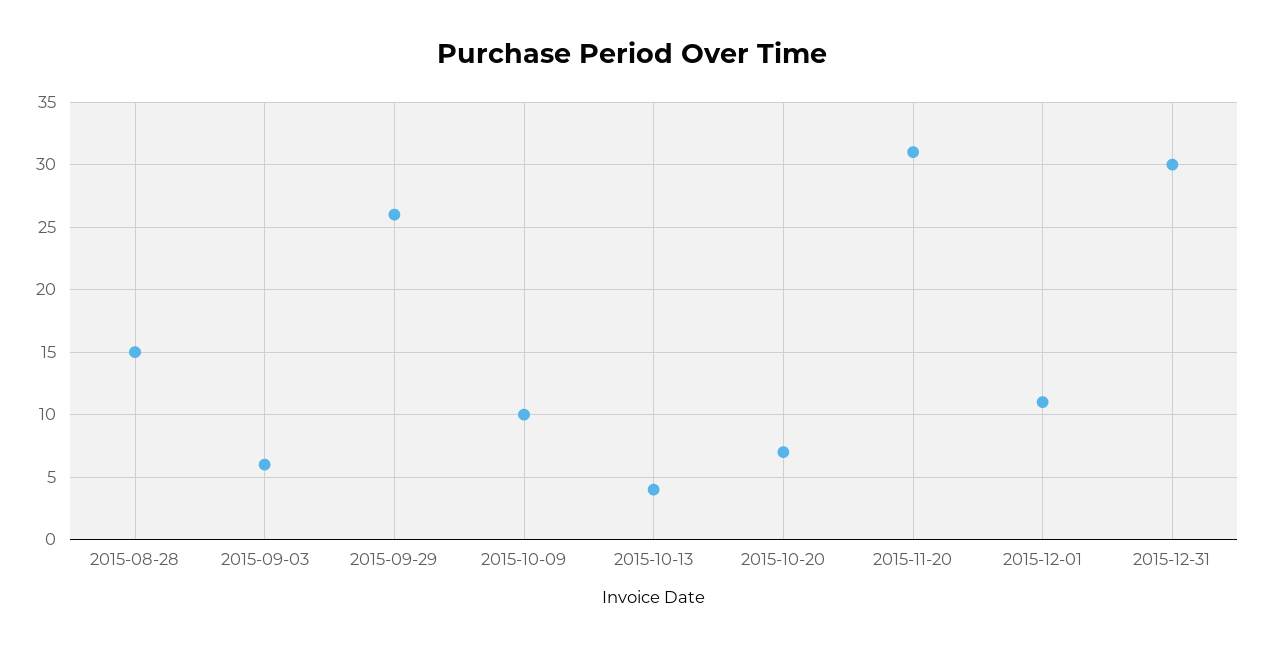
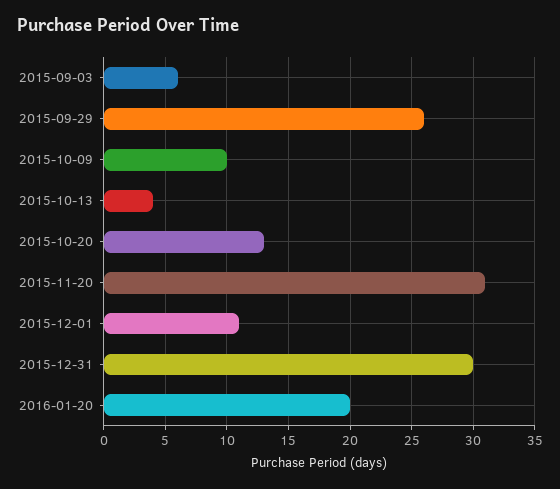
2015-08-28: 15 -> none
2015-10-20: 7 -> 13
2016-01-20: none -> 20

